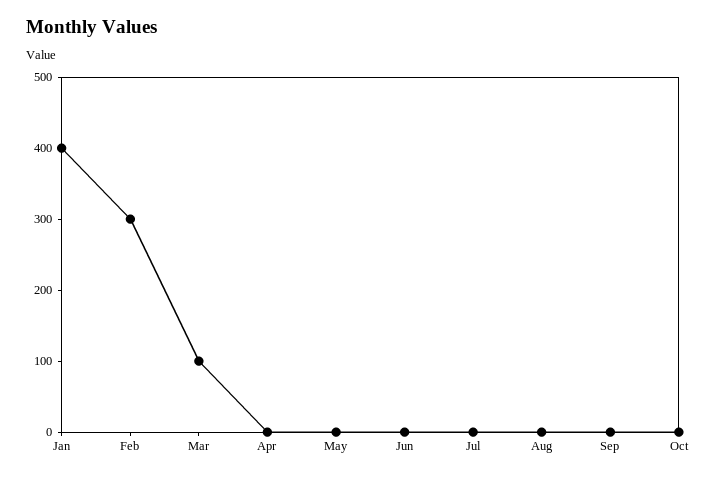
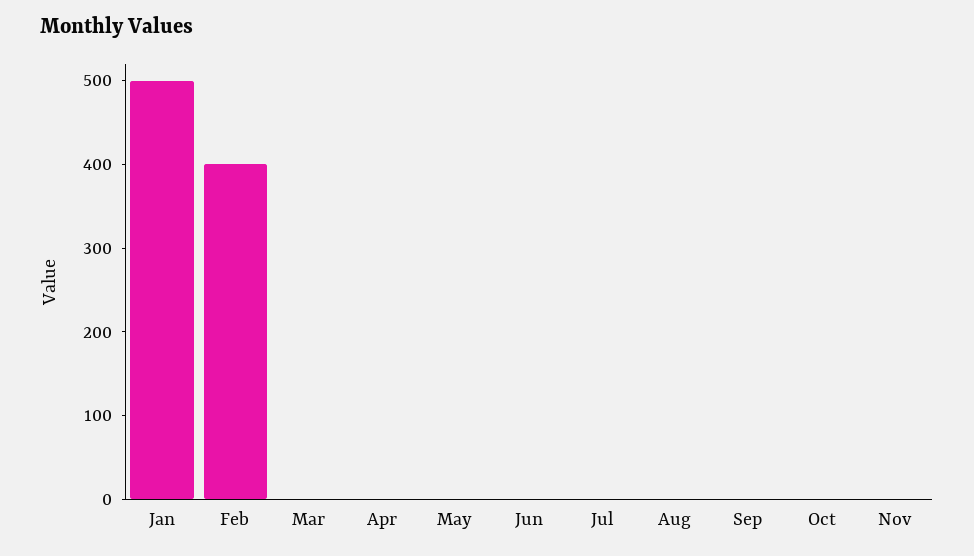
Jan: 400 -> 500
Feb: 300 -> 400
Mar: 100 -> 0
Nov: none -> 0

